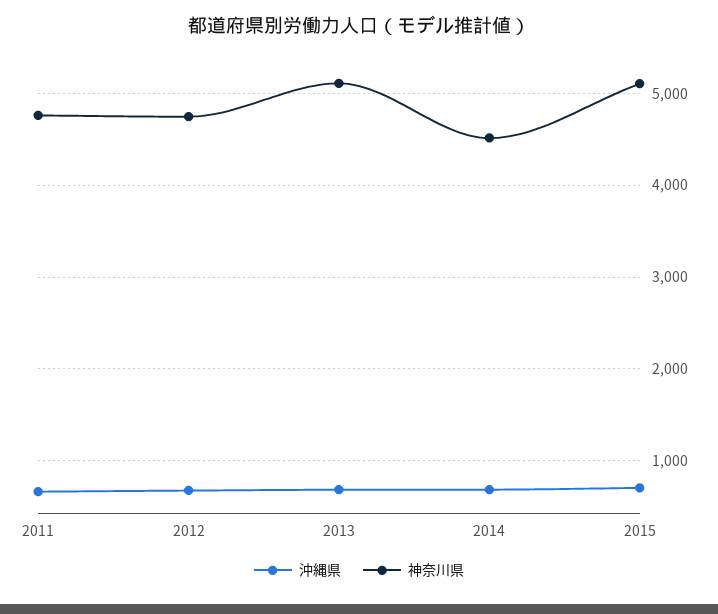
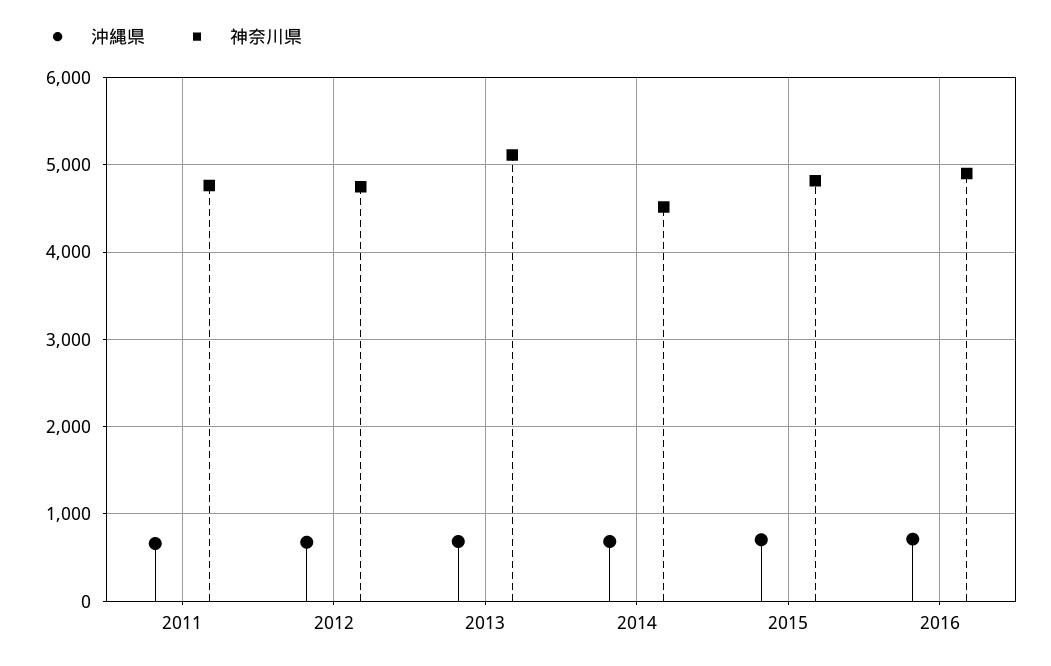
神奈川県, 2015: 5100 -> 4800
沖縄県, 2016: none -> 700
神奈川県, 2016: none -> 4900

